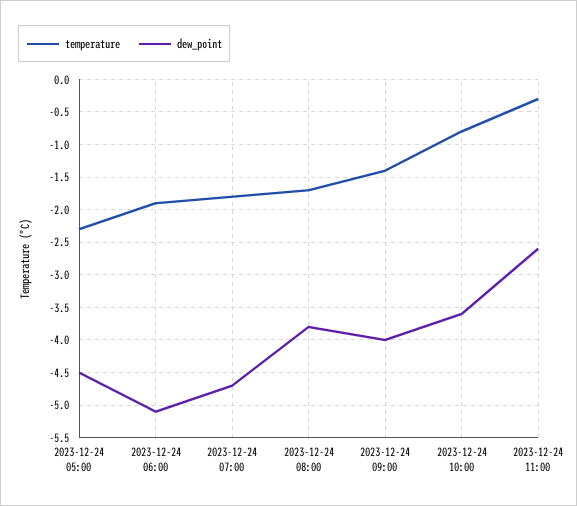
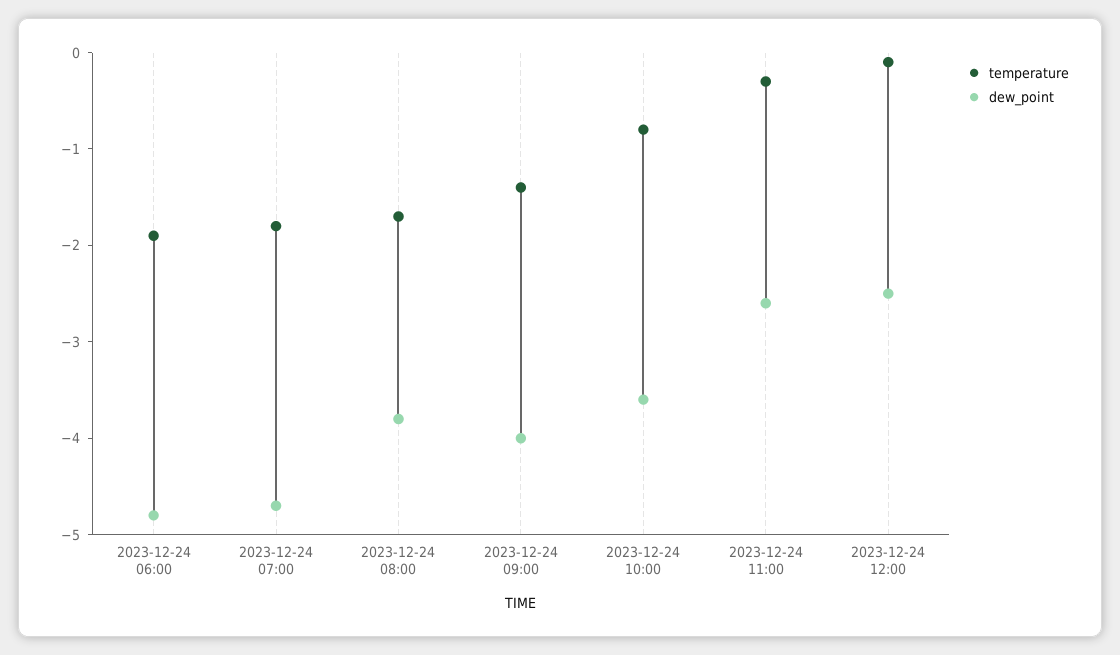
temperature, 2023-12-24 05:00: -2.3 -> none
dew_point, 2023-12-24 05:00: -4.5 -> none
dew_point, 2023-12-24 06:00: -5.1 -> -4.8
temperature, 2023-12-24 12:00: none -> -0.1
dew_point, 2023-12-24 12:00: none -> -2.5

